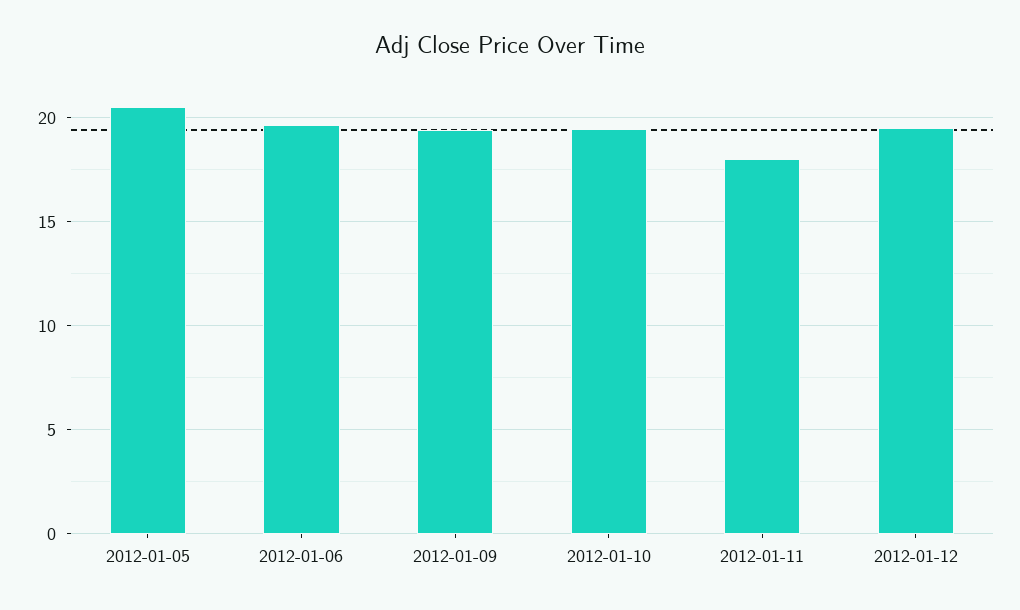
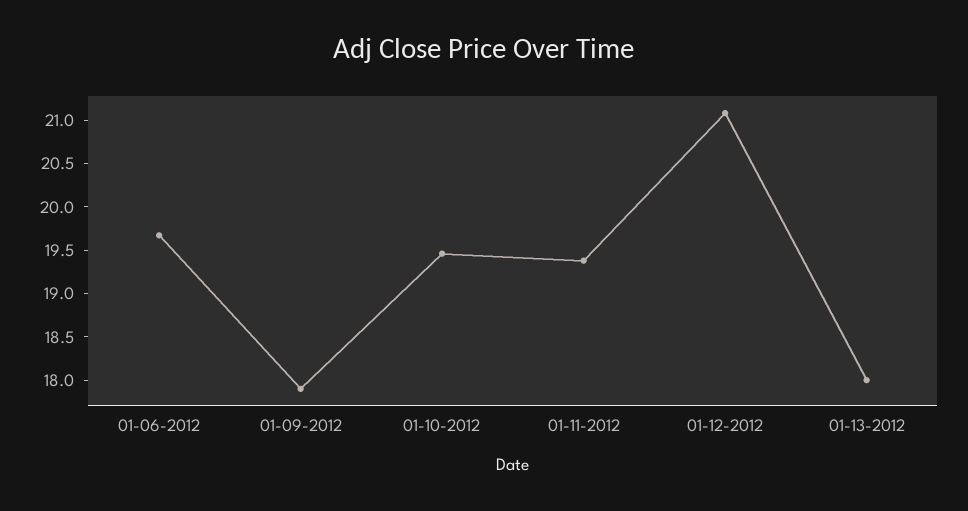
2012-01-05: 20.5 -> none
2012-01-09: 19.5 -> 17.9
2012-01-11: 18 -> 19.4
2012-01-12: 19.5 -> 21.1
01-13-2012: none -> 18

